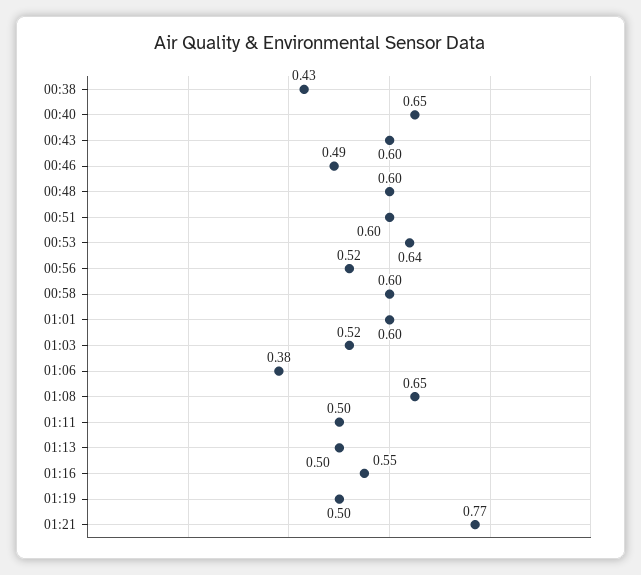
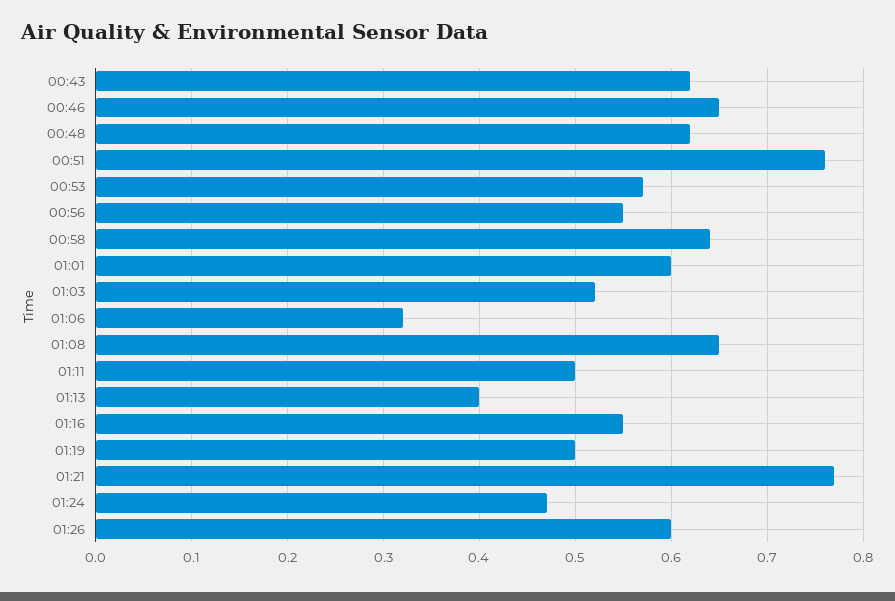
00:38: 0.43 -> none
00:40: 0.65 -> none
00:43: 0.6 -> 0.62
00:46: 0.49 -> 0.65
00:48: 0.6 -> 0.62
00:51: 0.6 -> 0.76
00:53: 0.64 -> 0.57
00:56: 0.52 -> 0.55
00:58: 0.6 -> 0.64
01:06: 0.38 -> 0.32
01:13: 0.5 -> 0.4
01:24: none -> 0.47
01:26: none -> 0.6

